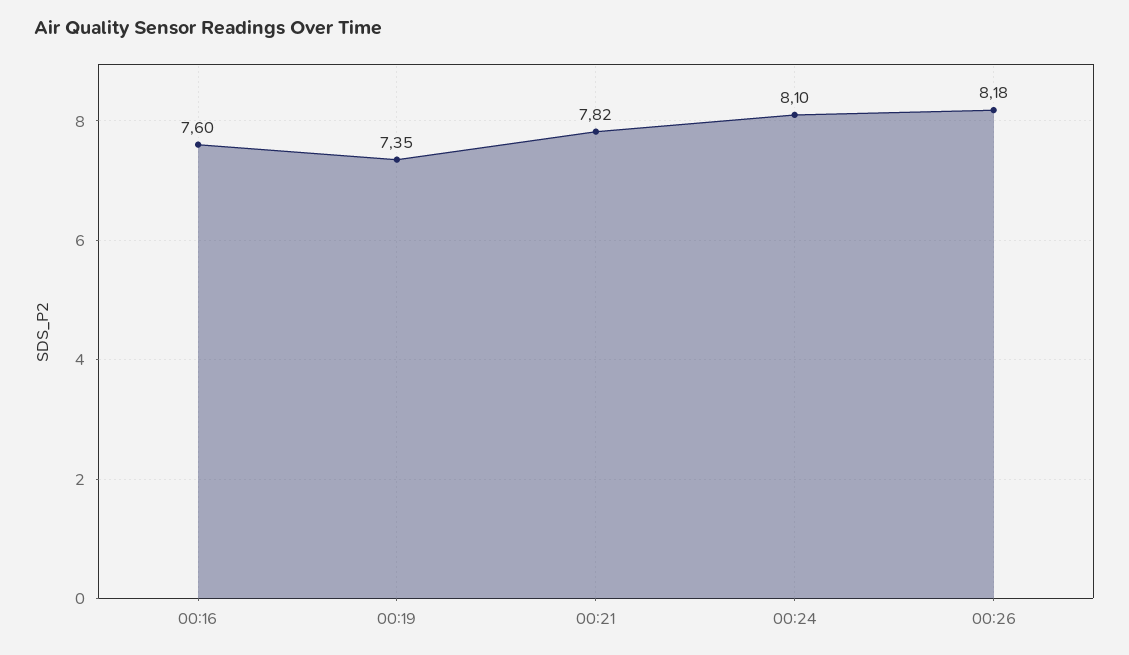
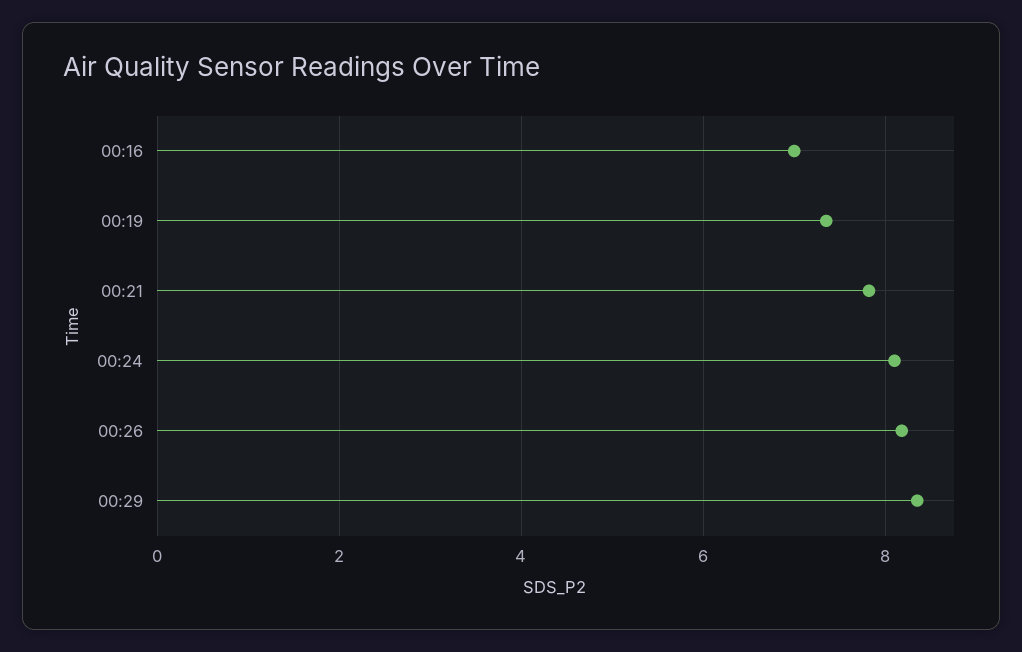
00:16: 7.6 -> 7
00:29: none -> 8.4

